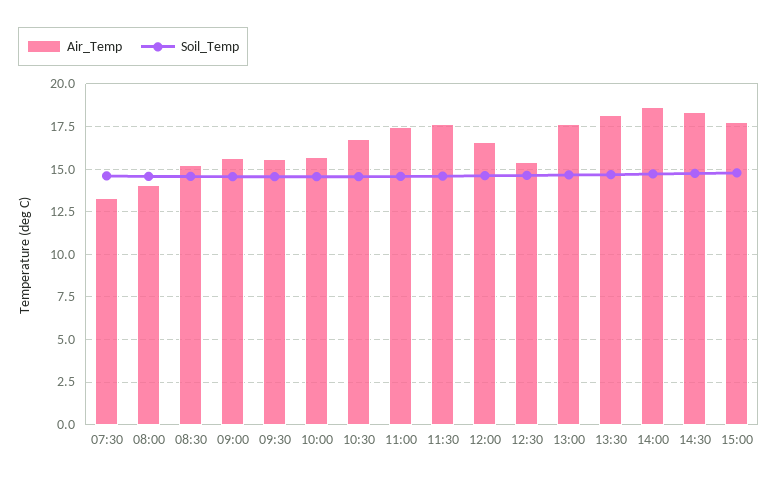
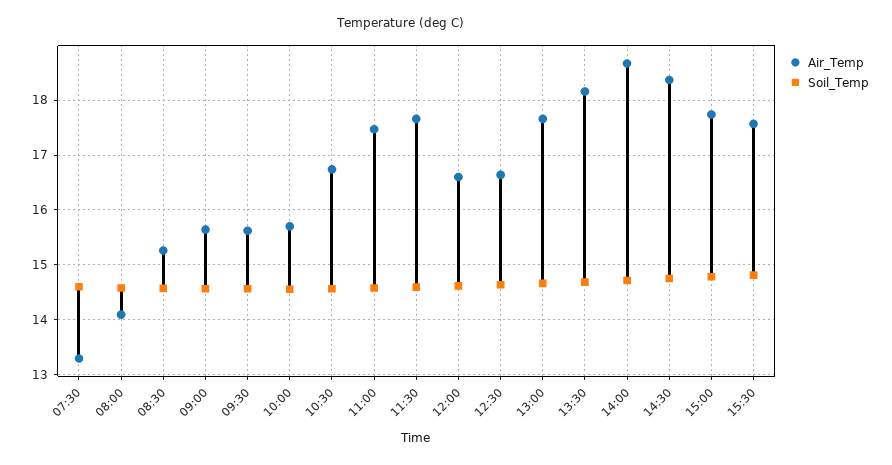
Air_Temp, 12:30: 15.5 -> 16.6
Air_Temp, 15:30: none -> 17.6
Soil_Temp, 15:30: none -> 14.8

